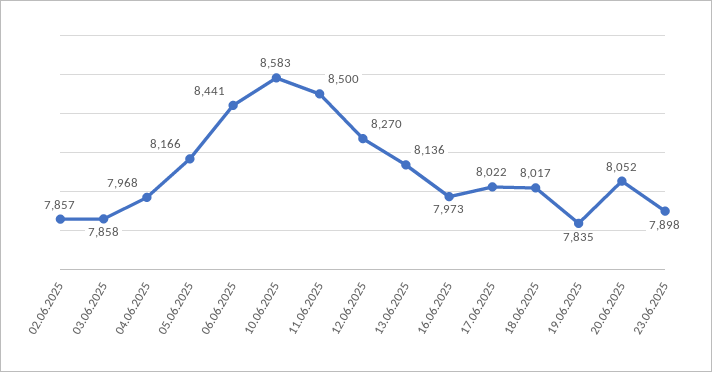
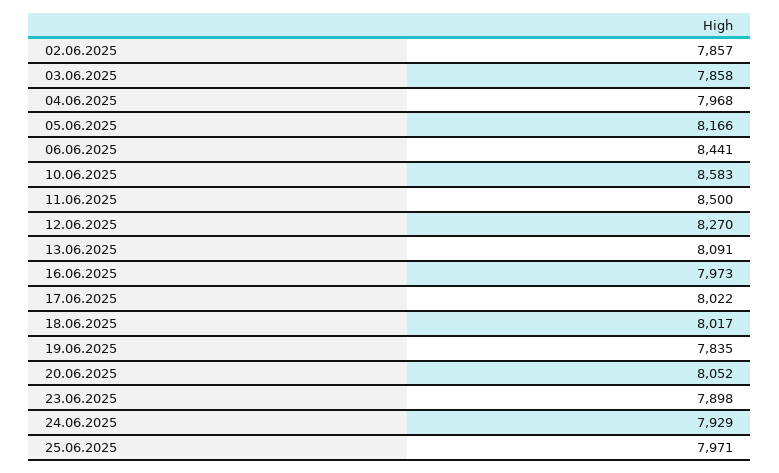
13.06.2025: 8136 -> 8091
24.06.2025: none -> 7929
25.06.2025: none -> 7971

